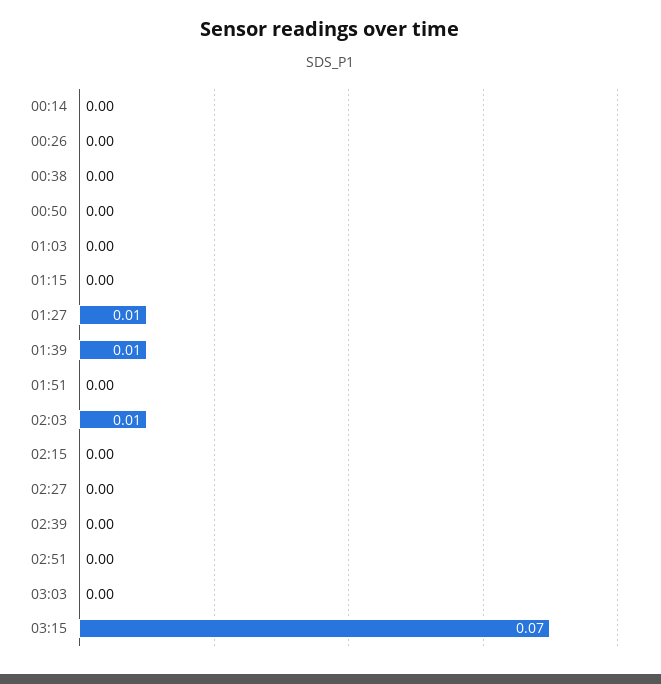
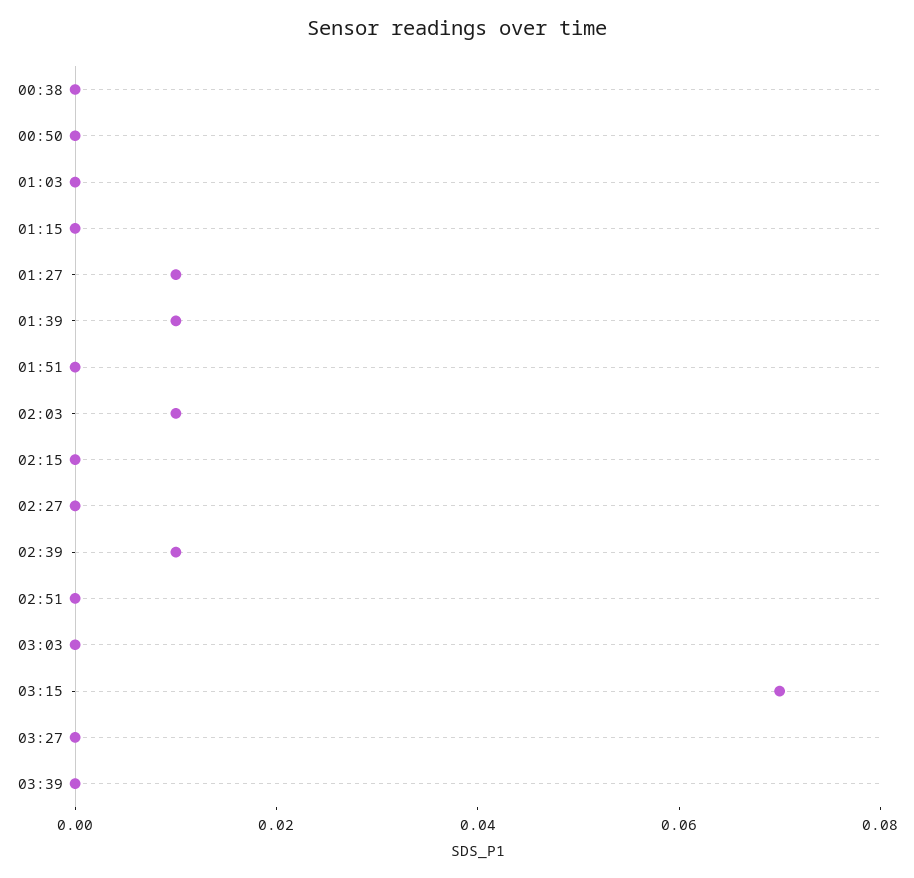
00:14: 0 -> none
00:26: 0 -> none
02:39: 0 -> 0.01
03:27: none -> 0
03:39: none -> 0

